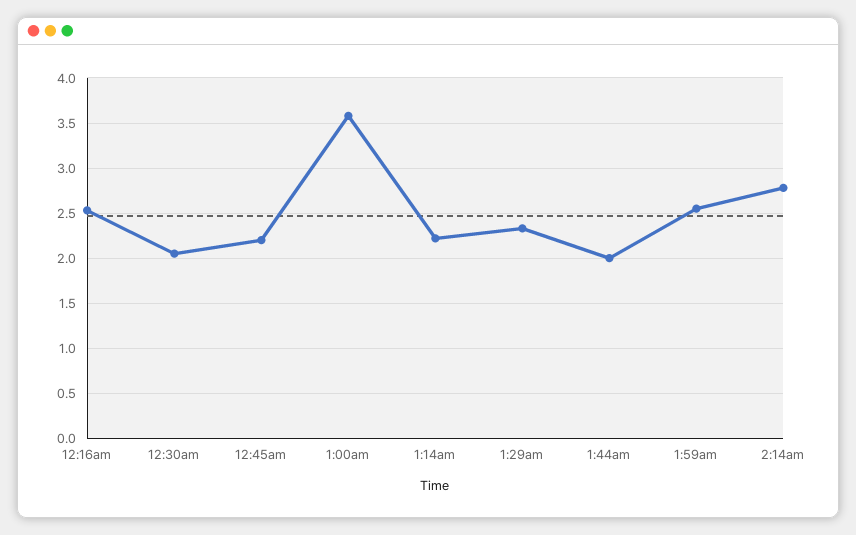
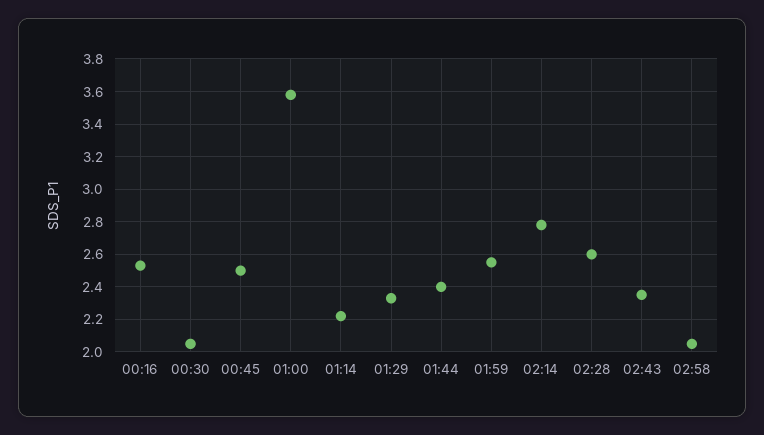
12:45am: 2.2 -> 2.5
1:44am: 2 -> 2.4
02:28: none -> 2.6
02:43: none -> 2.35
02:58: none -> 2.05

